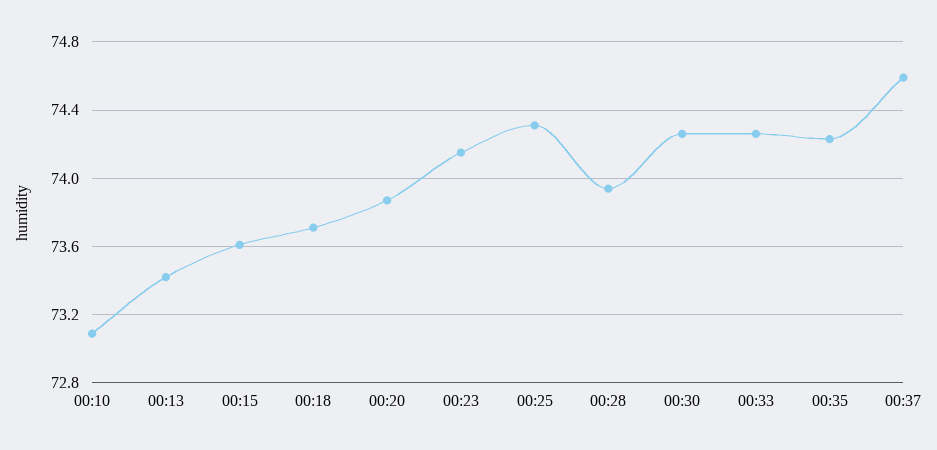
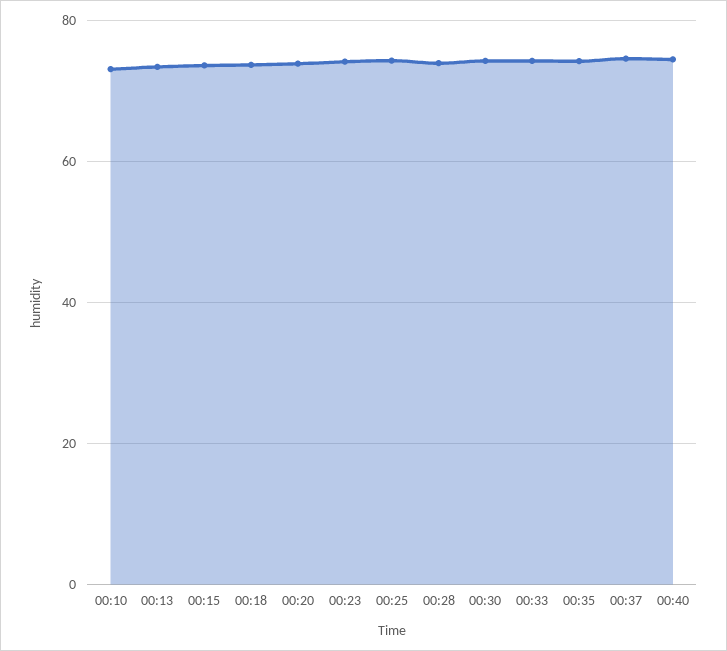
00:40: none -> 74

